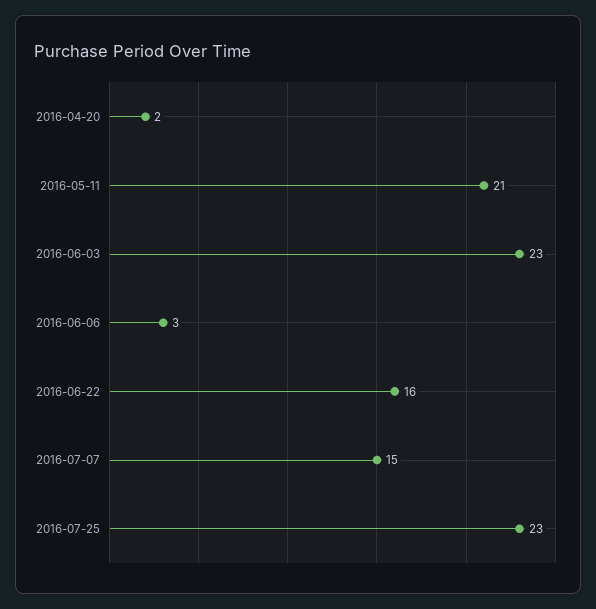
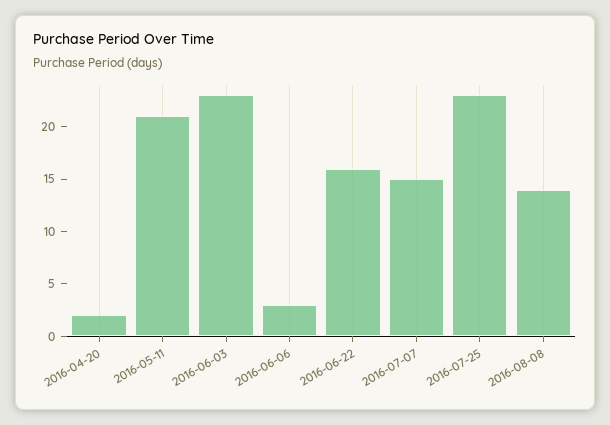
2016-08-08: none -> 14

